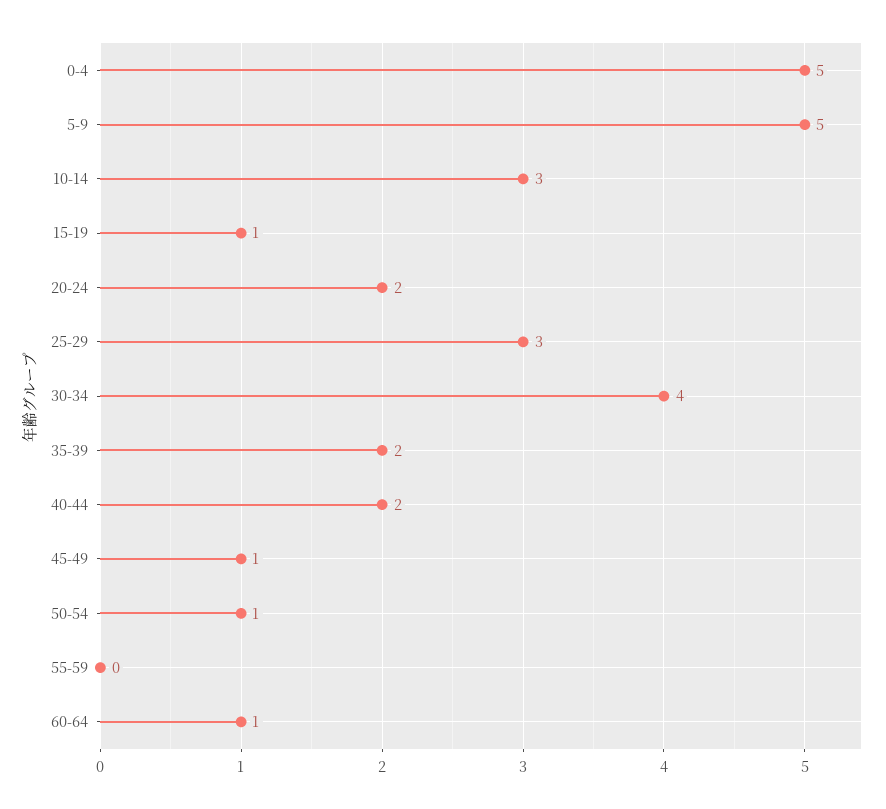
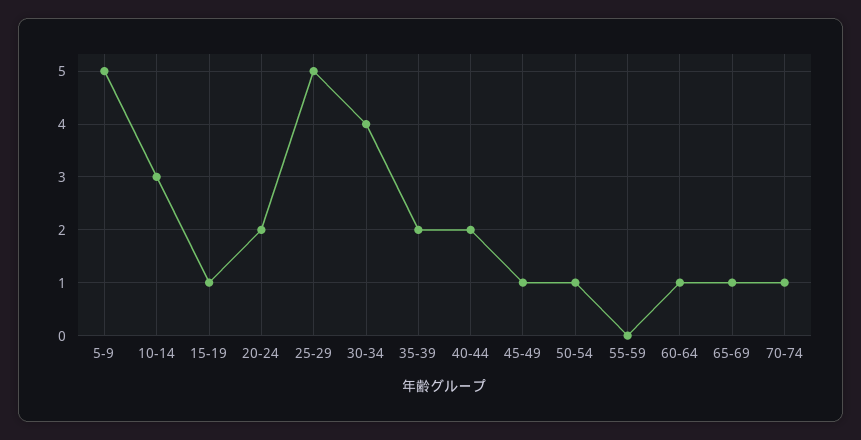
0-4: 5 -> none
25-29: 3 -> 5
65-69: none -> 1
70-74: none -> 1

